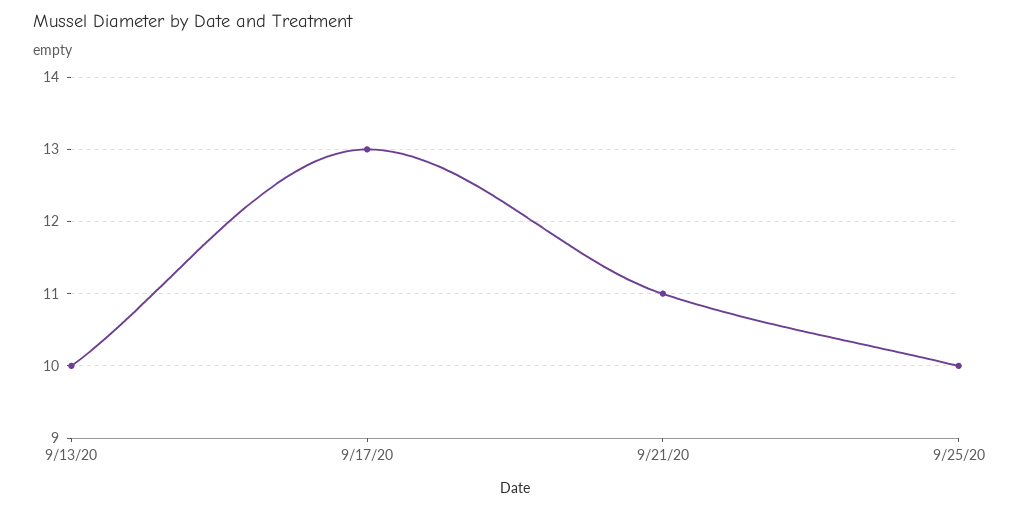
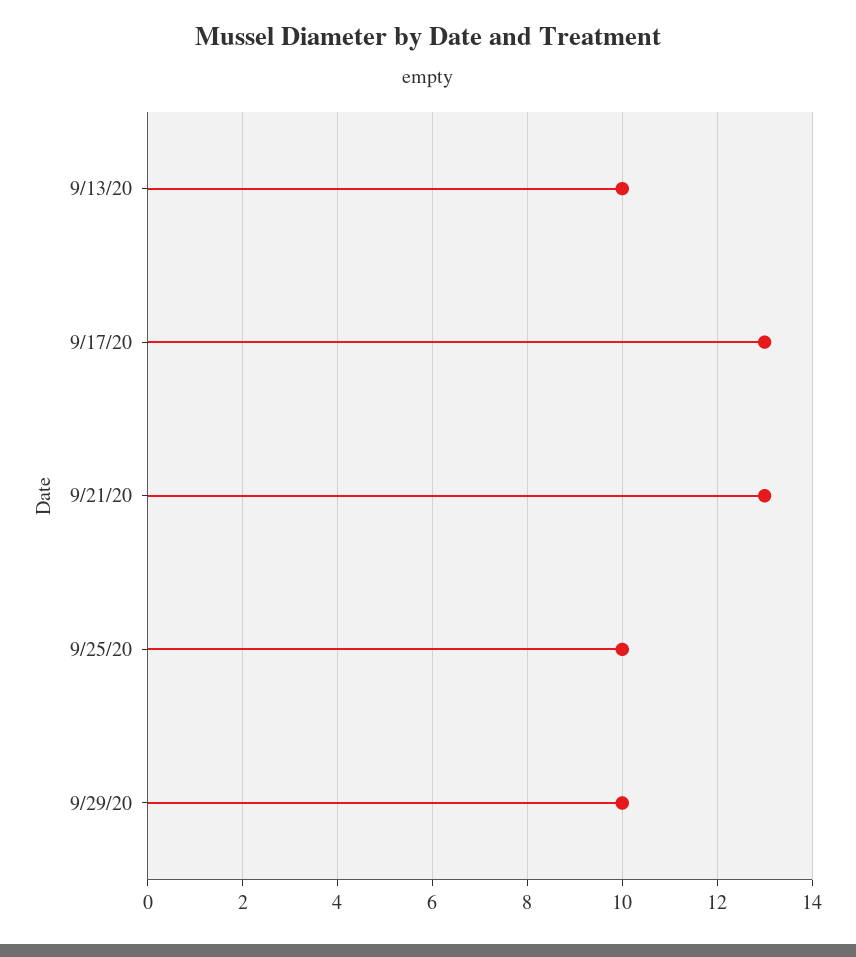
9/21/20: 11 -> 13
9/29/20: none -> 10

